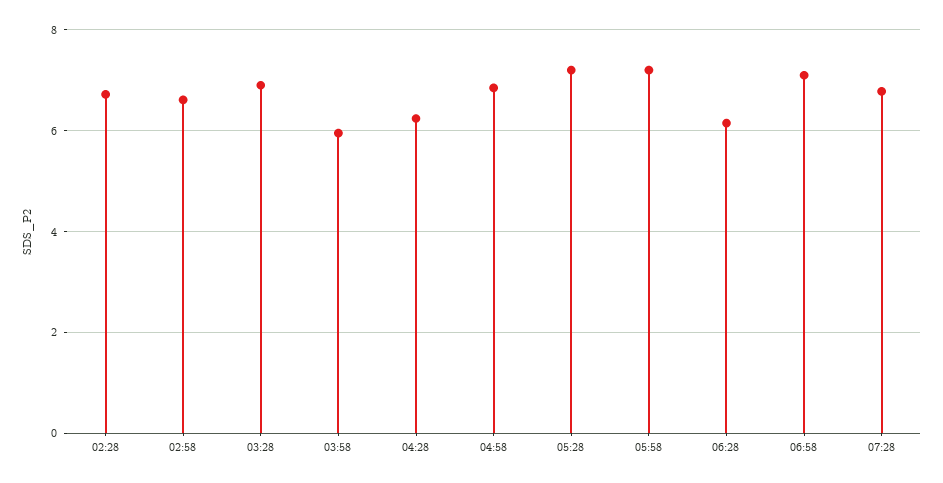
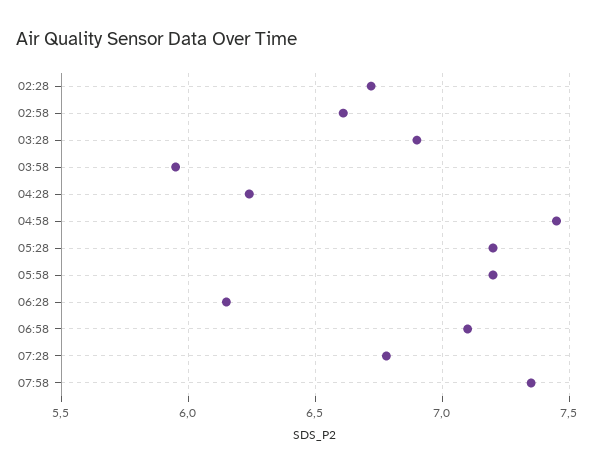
04:58: 6.8 -> 7.45
07:58: none -> 7.35

